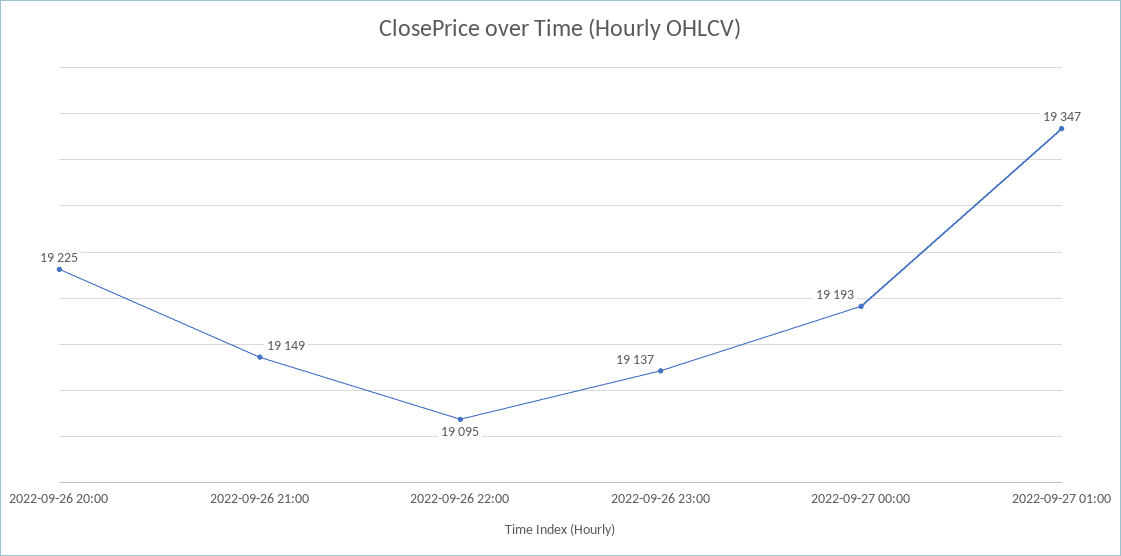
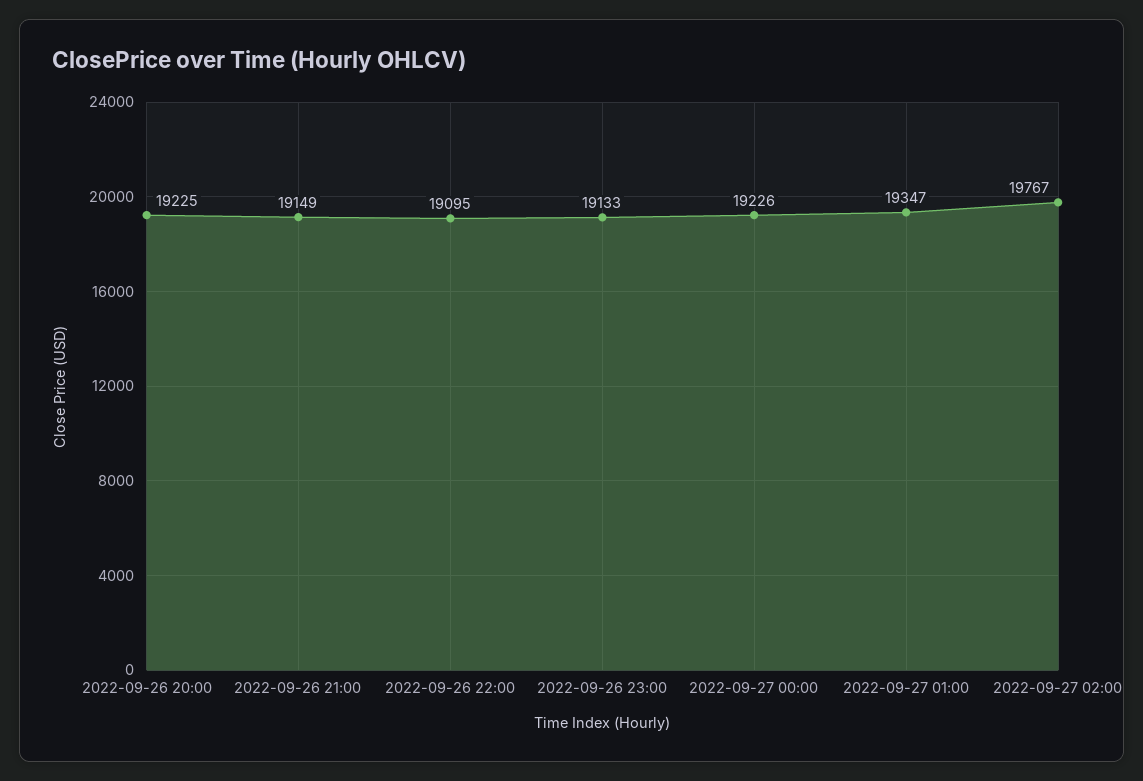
2022-09-26 23:00: 19137 -> 19133
2022-09-27 00:00: 19193 -> 19226
2022-09-27 02:00: none -> 19767

